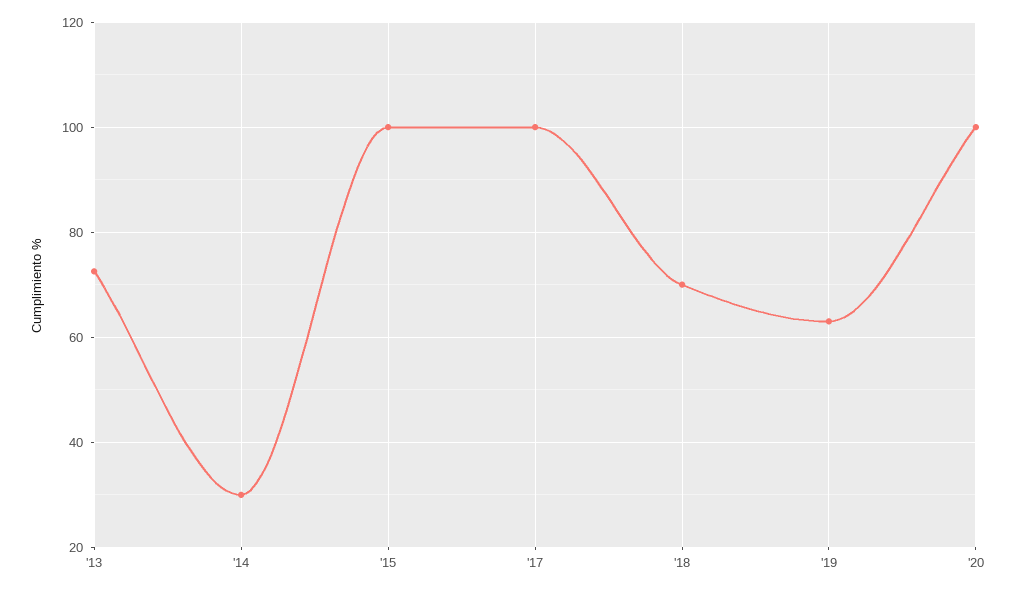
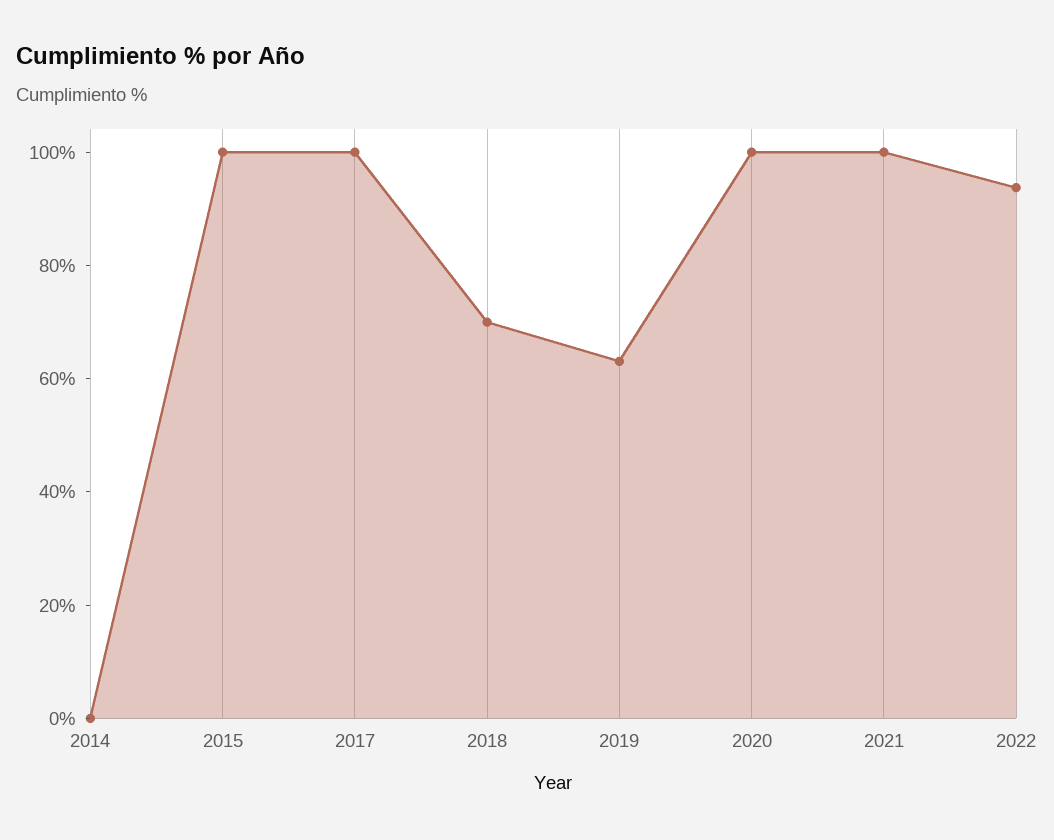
'13: 72 -> none
'14: 30 -> 0
2021: none -> 100
2022: none -> 95

